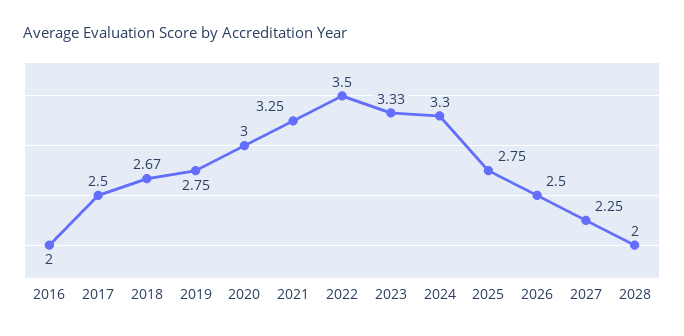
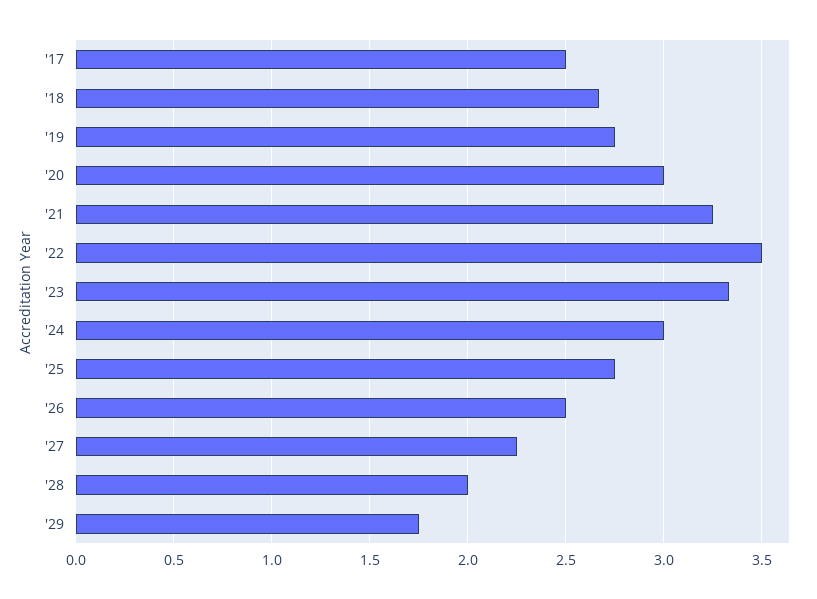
2016: 2 -> none
2024: 3.3 -> 3
'29: none -> 1.75

